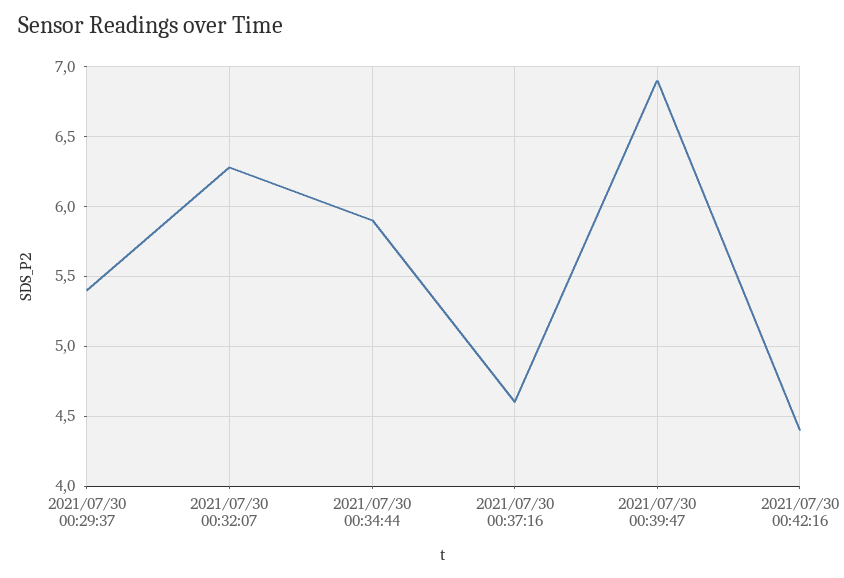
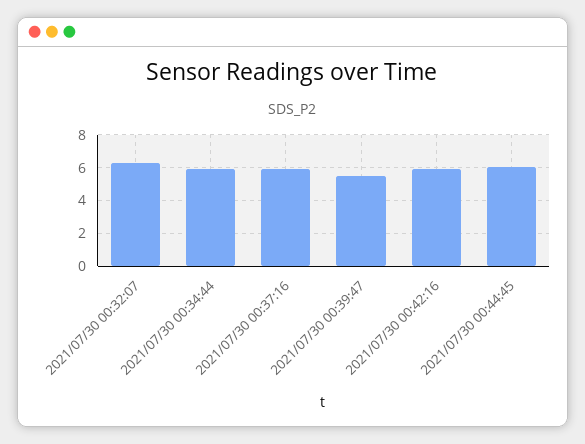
2021/07/30 00:29:37: 5.4 -> none
2021/07/30 00:37:16: 4.6 -> 6
2021/07/30 00:39:47: 6.9 -> 5.5
2021/07/30 00:42:16: 4.4 -> 6
2021/07/30 00:44:45: none -> 6

